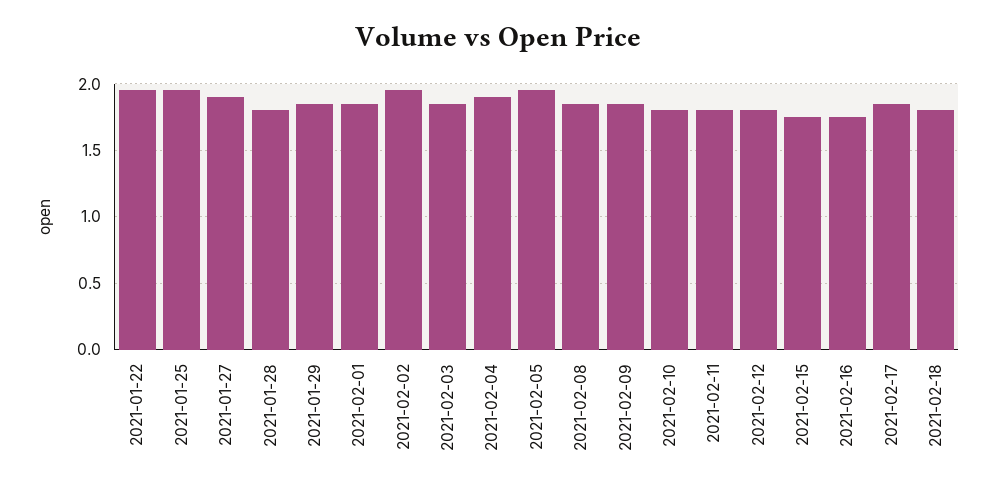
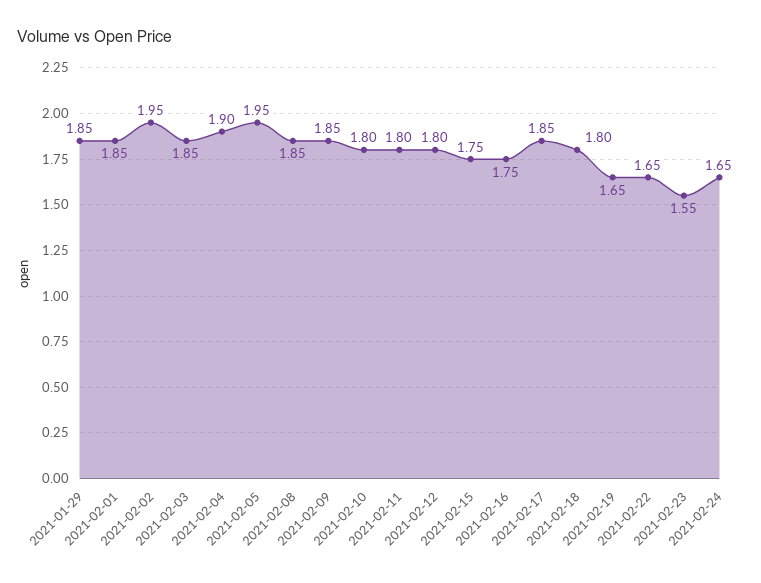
2021-01-22: 1.95 -> none
2021-01-25: 1.95 -> none
2021-01-27: 1.9 -> none
2021-01-28: 1.8 -> none
2021-02-19: none -> 1.65
2021-02-22: none -> 1.65
2021-02-23: none -> 1.55
2021-02-24: none -> 1.65

